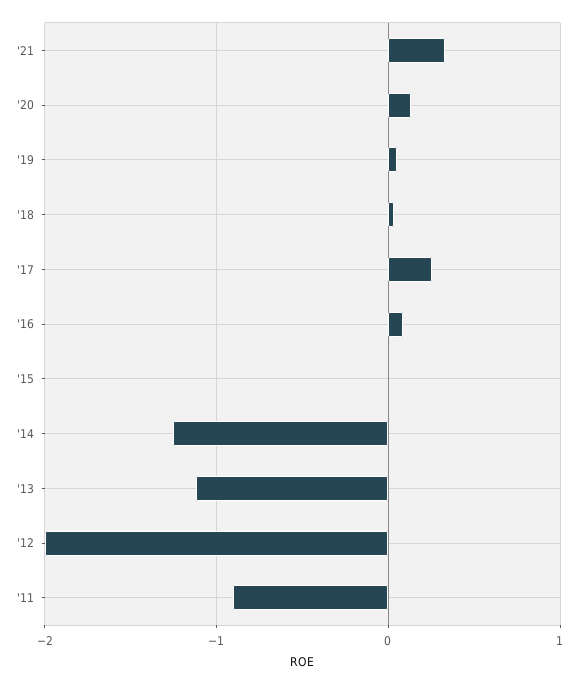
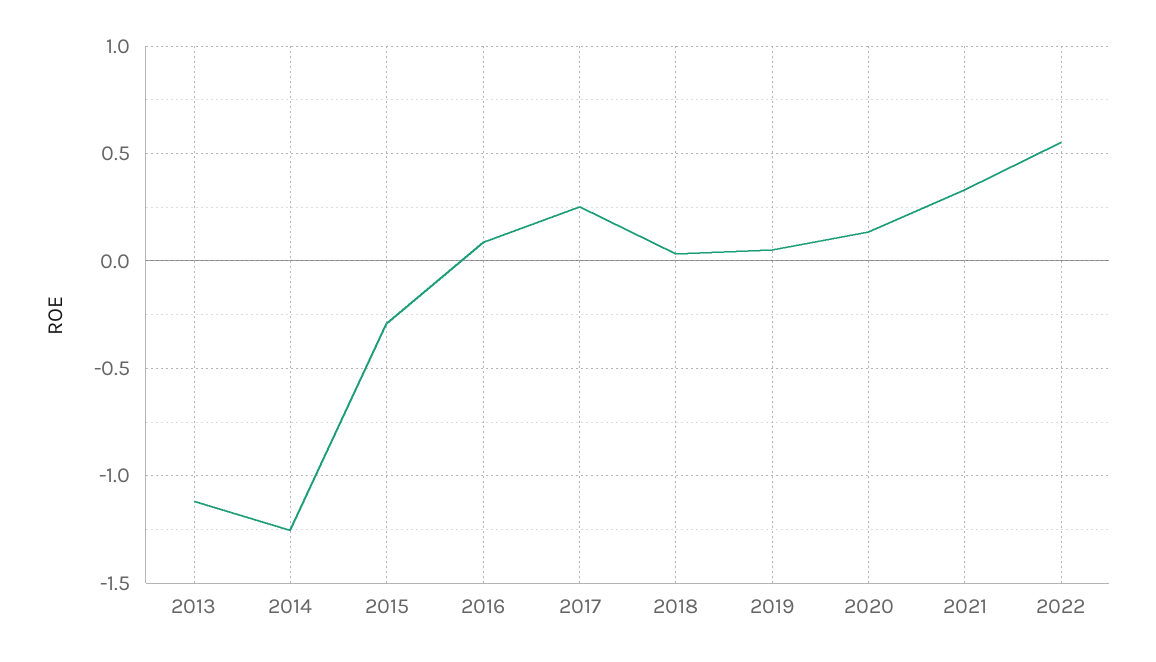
'15: 0 -> -0.3
'12: -2 -> none
'11: -0.9 -> none
2022: none -> 0.55

